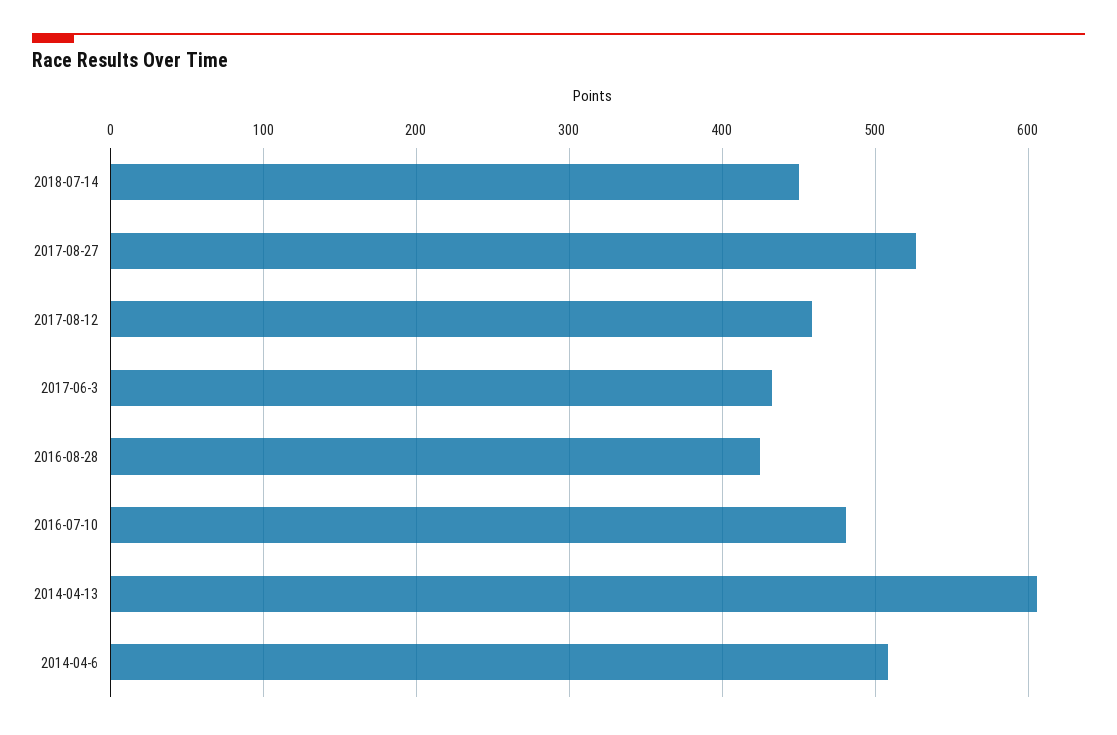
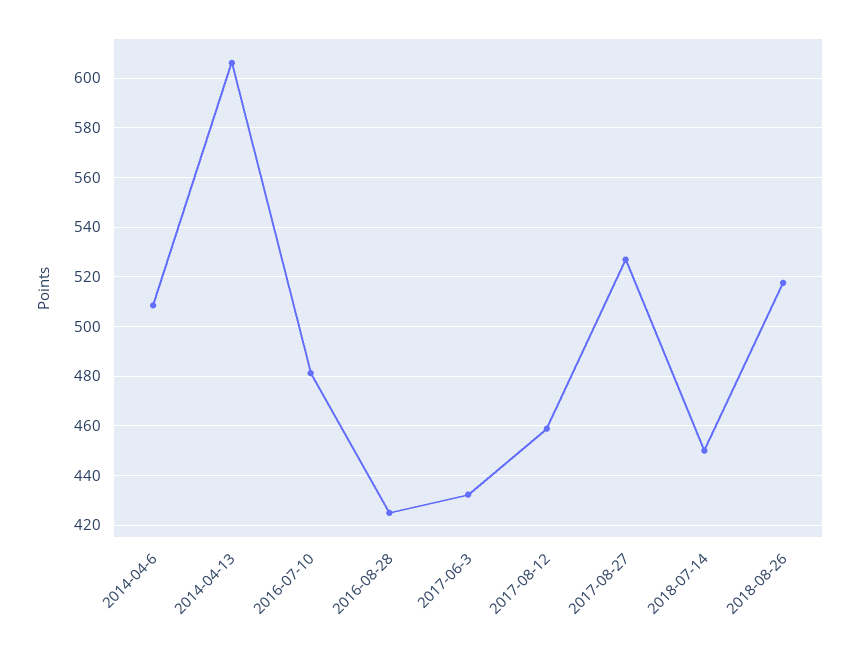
2018-08-26: none -> 517.5

